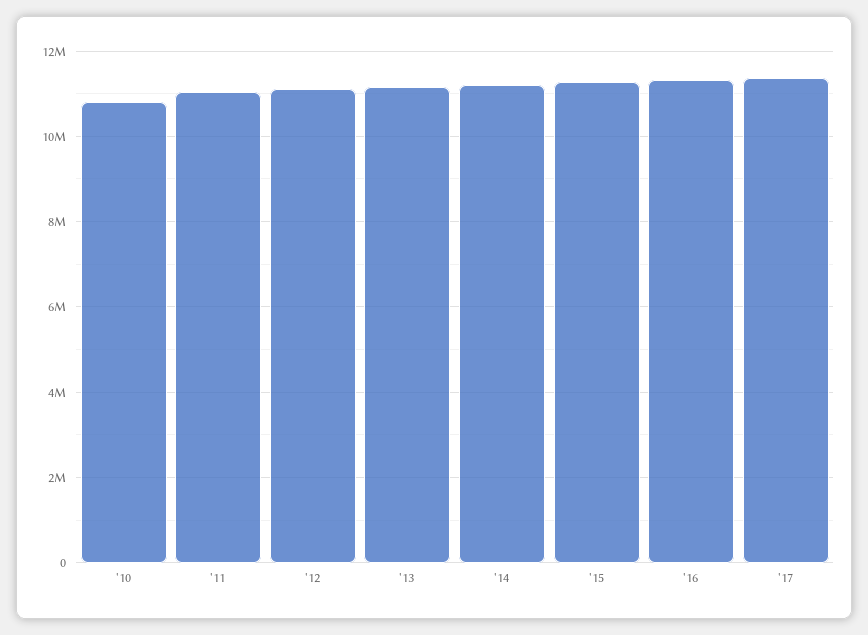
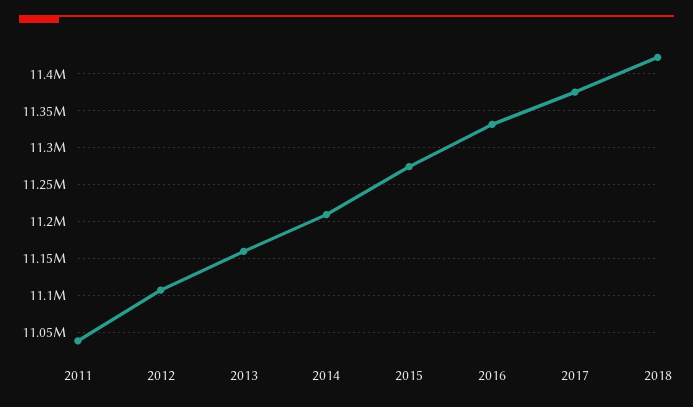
'10: 10800000 -> none
2018: none -> 11420000

